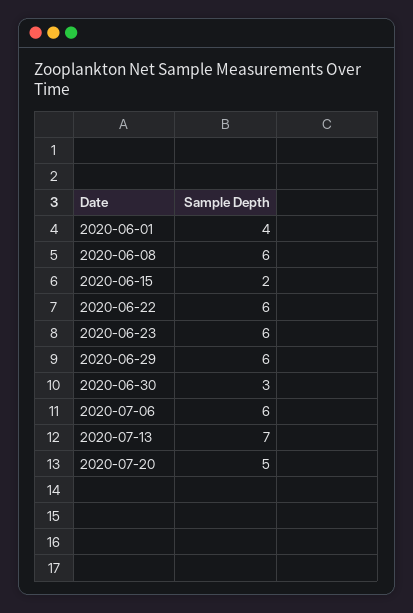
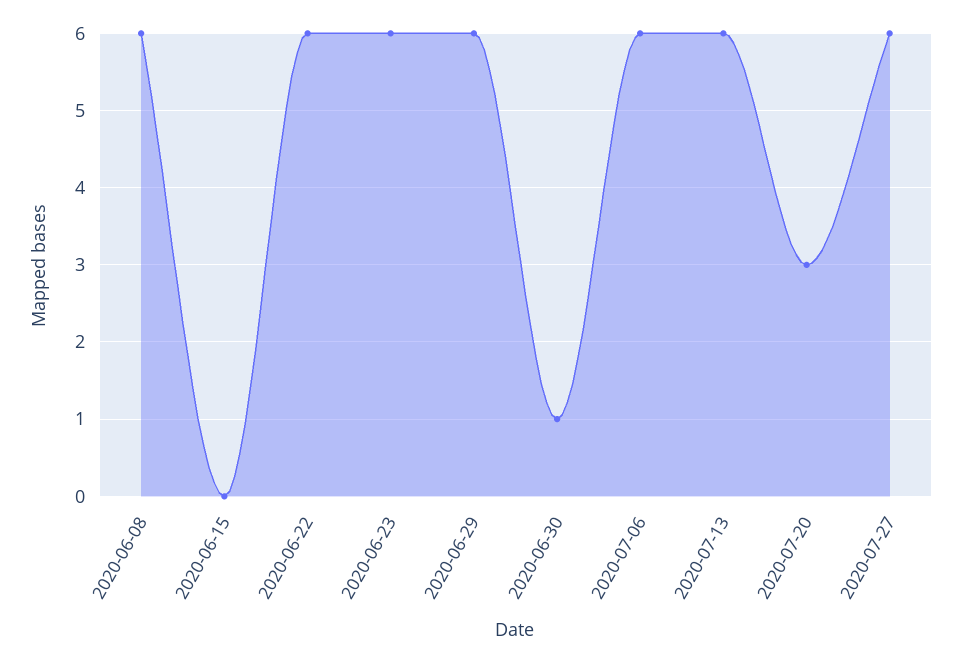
2020-06-01: 4 -> none
2020-06-15: 2 -> 0
2020-06-30: 3 -> 1
2020-07-13: 7 -> 6
2020-07-20: 5 -> 3
2020-07-27: none -> 6

